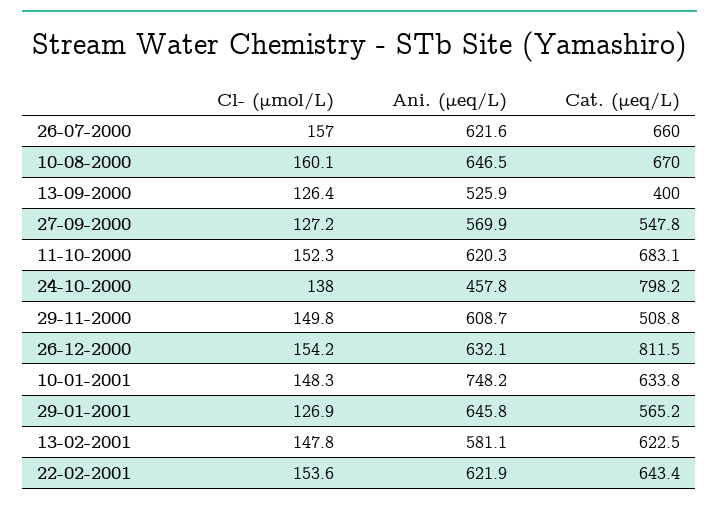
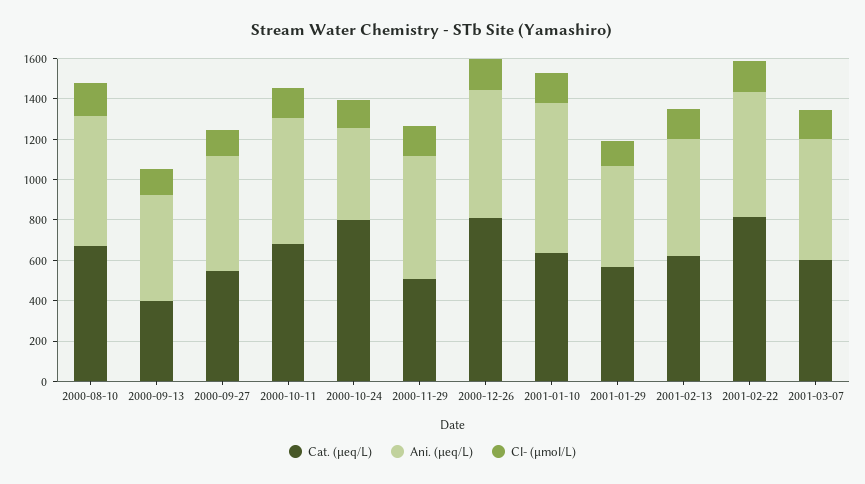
Cl- (μmol/L), 26-07-2000: 157 -> none
Ani. (μeq/L), 26-07-2000: 621.6 -> none
Cat. (μeq/L), 26-07-2000: 660 -> none
Ani. (μeq/L), 29-01-2001: 645.8 -> 500
Cat. (μeq/L), 22-02-2001: 643.4 -> 800
Cat. (μeq/L), 2001-03-07: none -> 600
Ani. (μeq/L), 2001-03-07: none -> 600
Cl- (μmol/L), 2001-03-07: none -> 150

